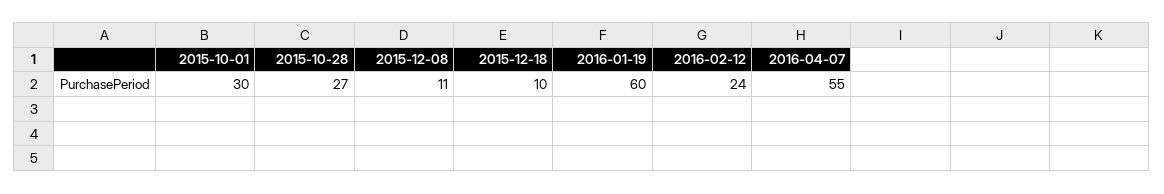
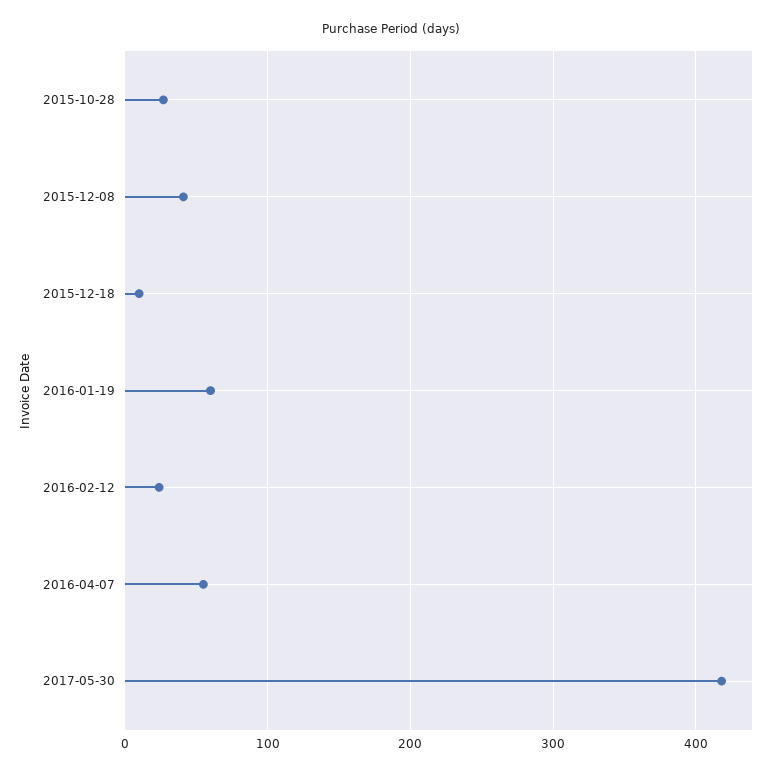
2015-10-01: 30 -> none
2015-12-08: 11 -> 40
2017-05-30: none -> 420

